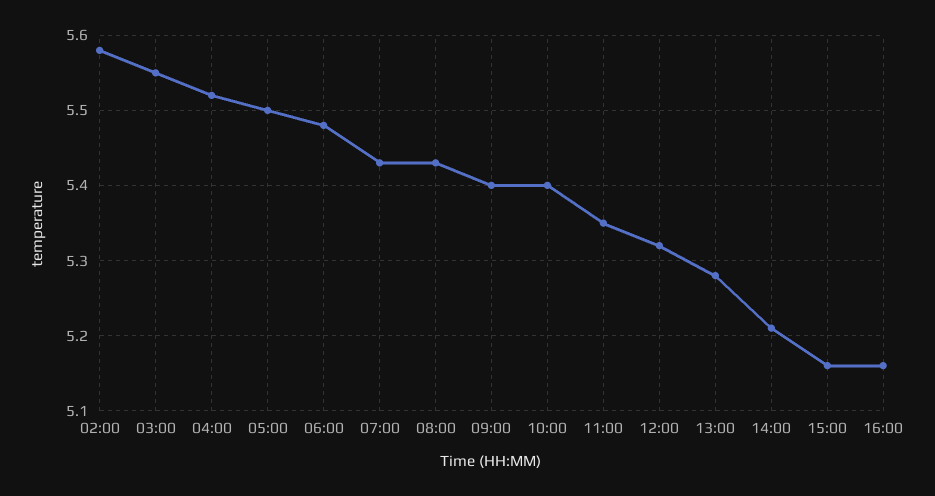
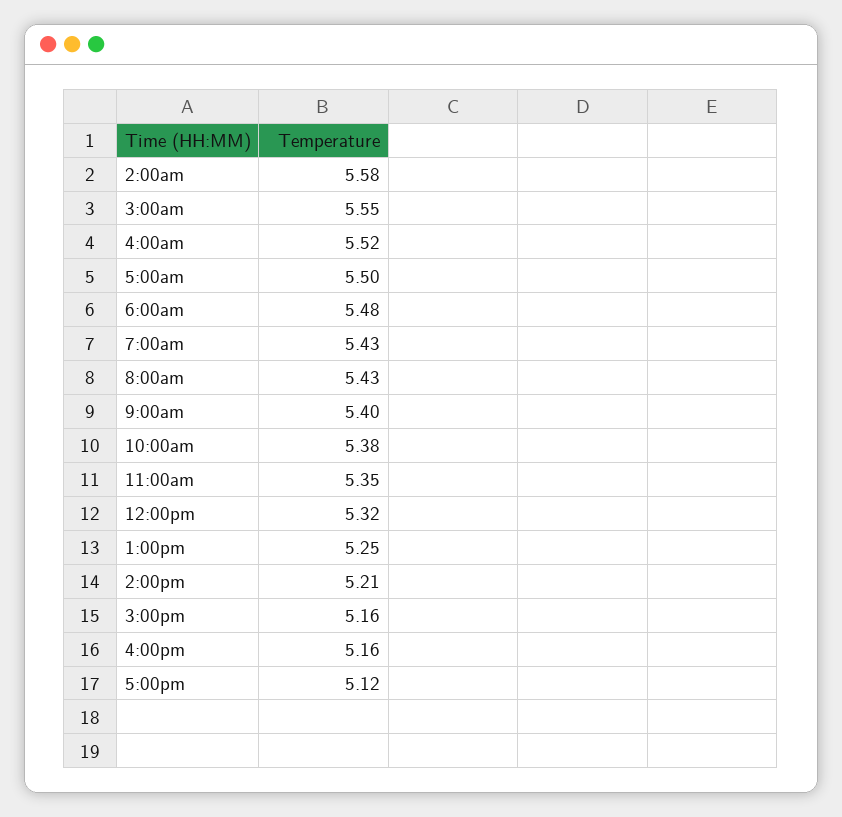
10:00: 5.4 -> 5.38
13:00: 5.28 -> 5.25
5:00pm: none -> 5.12

